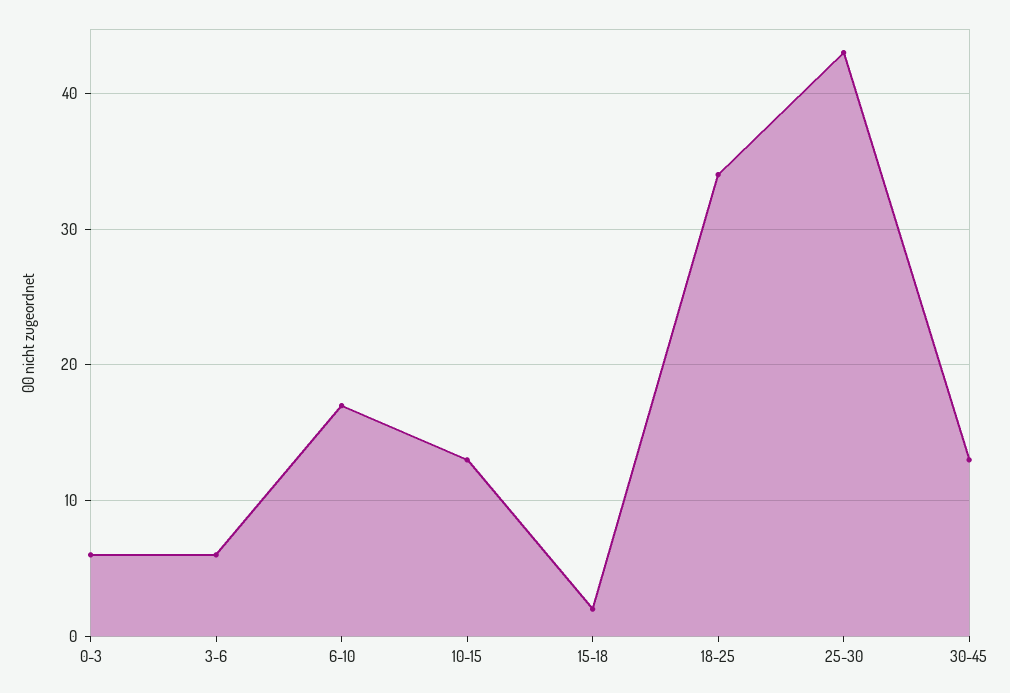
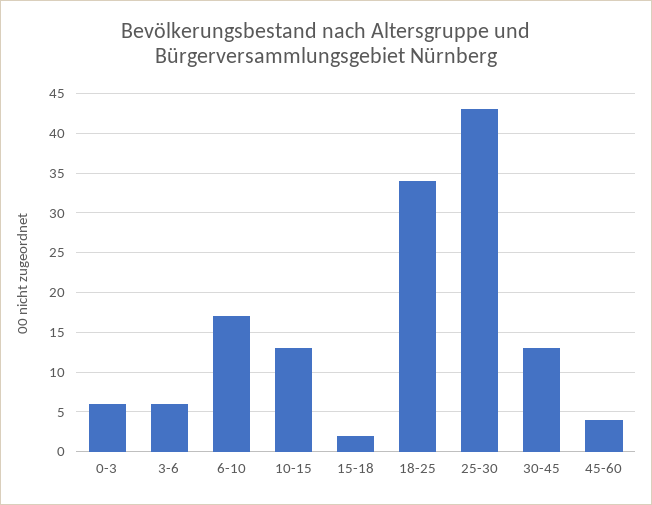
45-60: none -> 4

